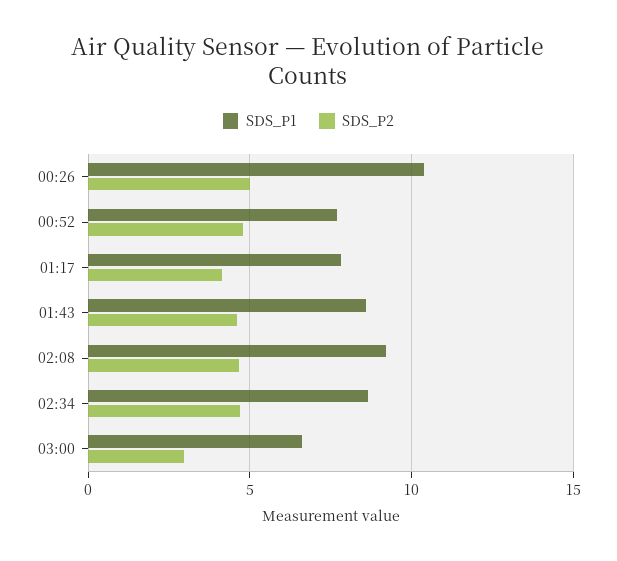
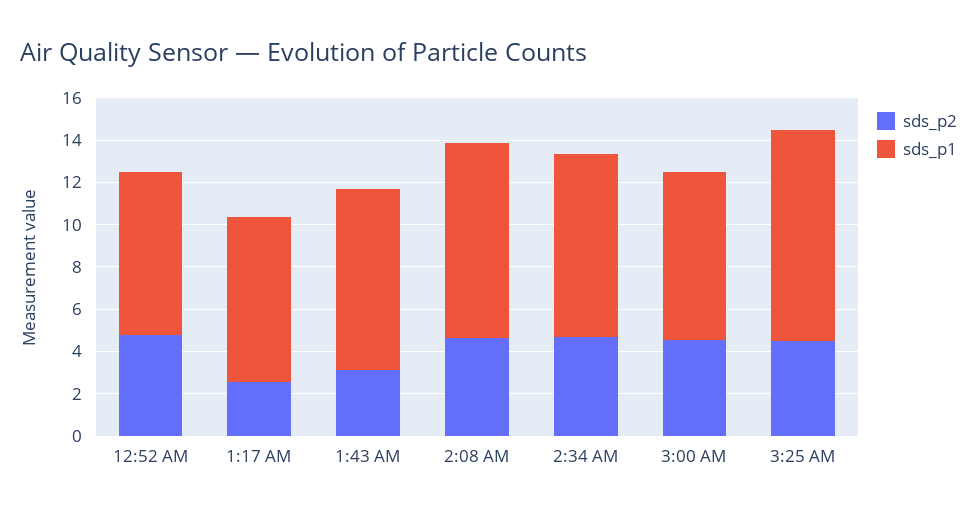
SDS_P1, 00:26: 10.5 -> none
SDS_P2, 00:26: 5 -> none
SDS_P2, 01:17: 4 -> 2.5
SDS_P2, 01:43: 4.5 -> 3
SDS_P1, 03:00: 6.5 -> 8
SDS_P2, 03:00: 3 -> 4.5
SDS_P2, 3:25 AM: none -> 4.5
SDS_P1, 3:25 AM: none -> 10

